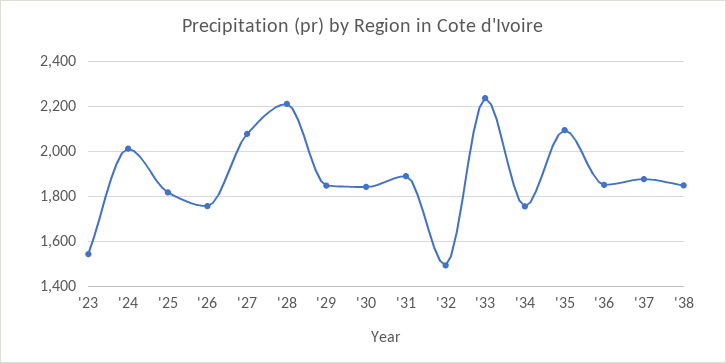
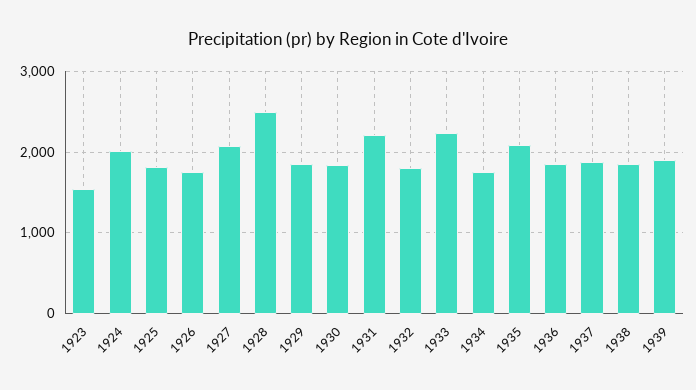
'28: 2200 -> 2500
'31: 1900 -> 2200
'32: 1500 -> 1800
1939: none -> 1900

